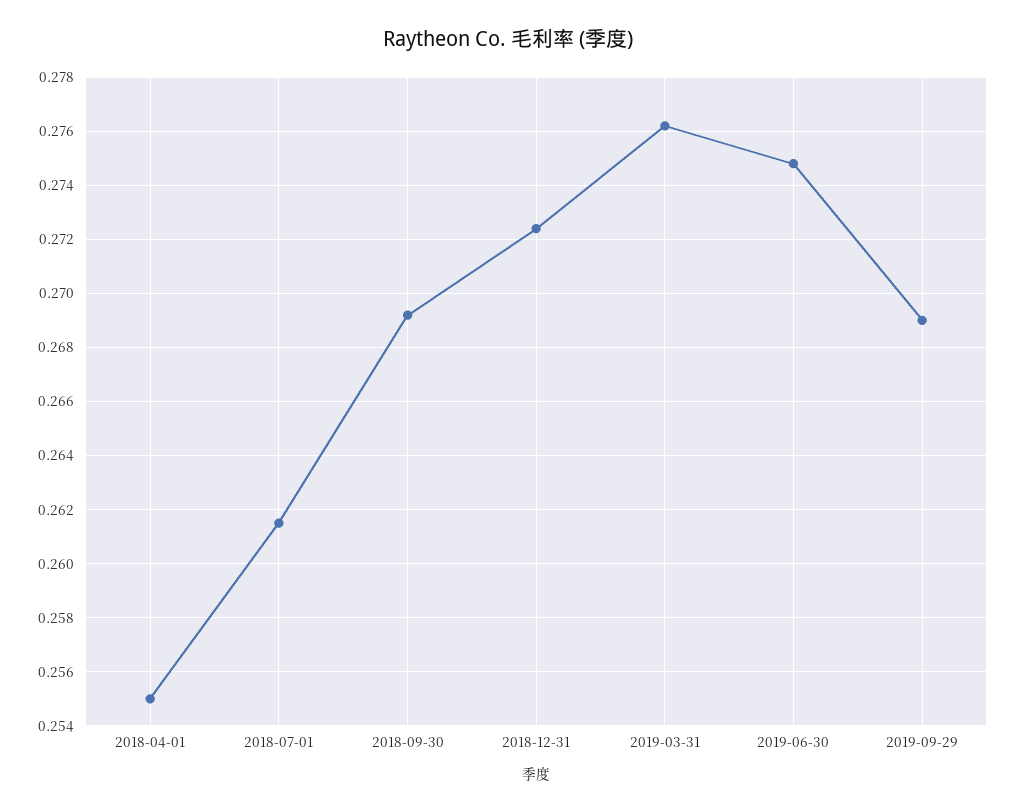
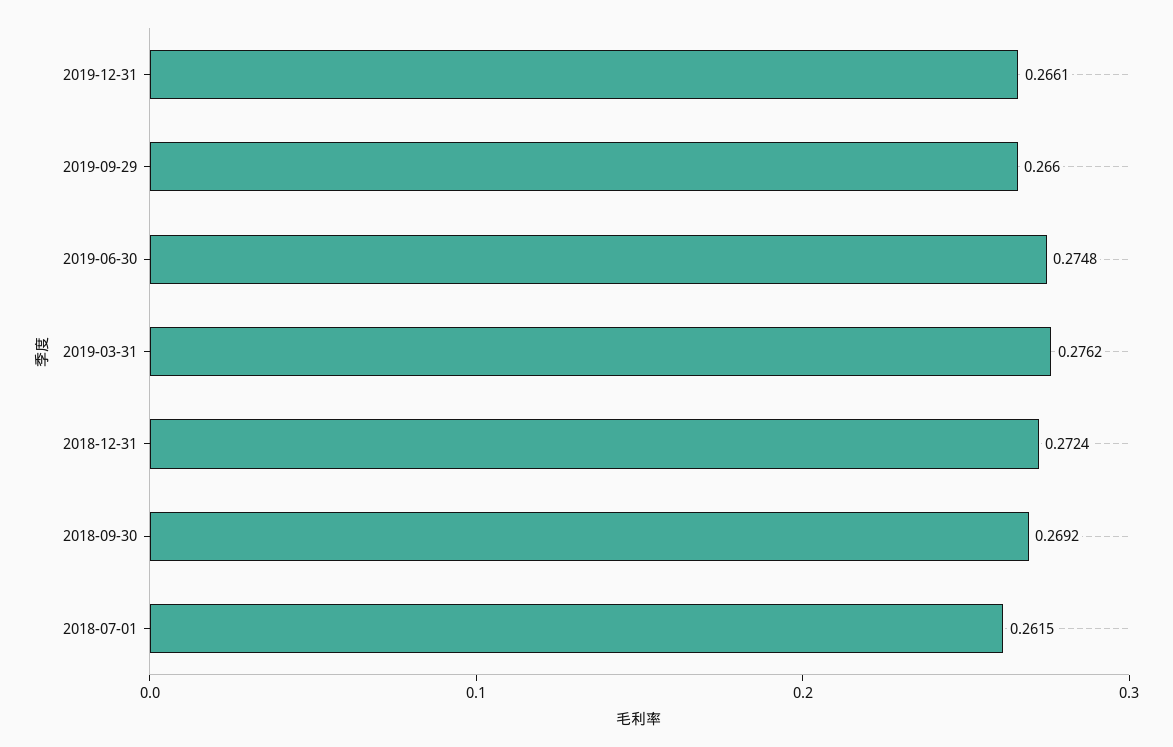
2018-04-01: 0.255 -> none
2019-09-29: 0.269 -> 0.266
2019-12-31: none -> 0.2661

